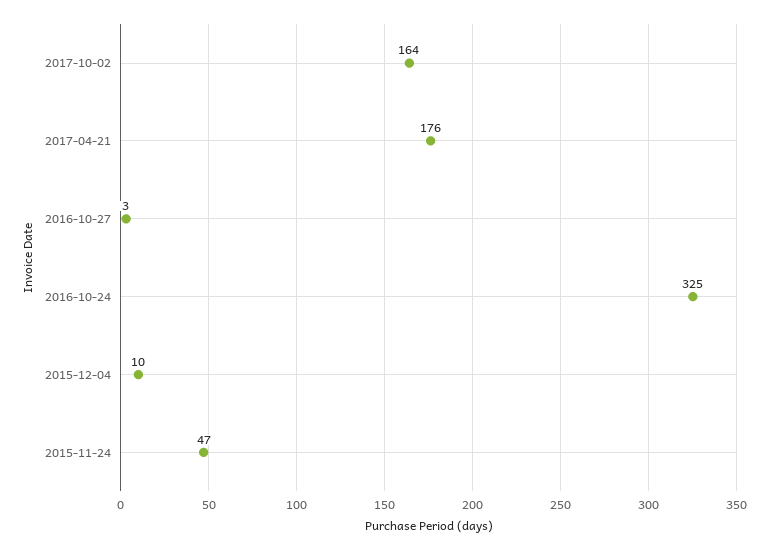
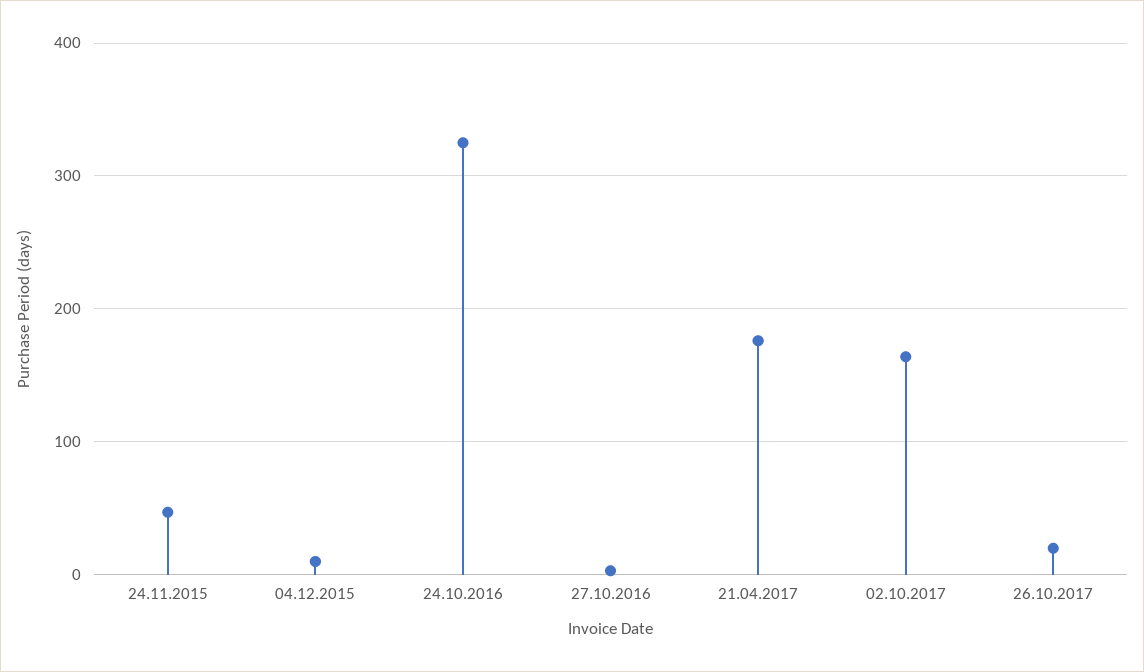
26.10.2017: none -> 20

